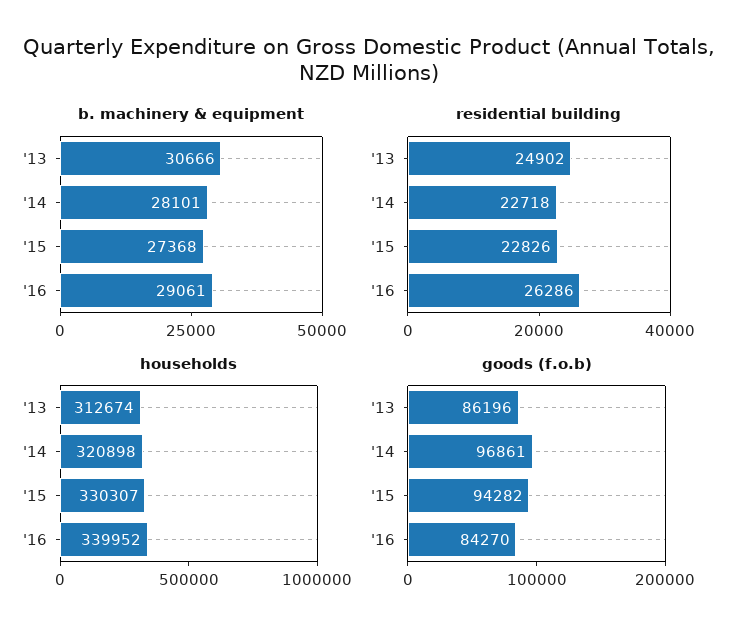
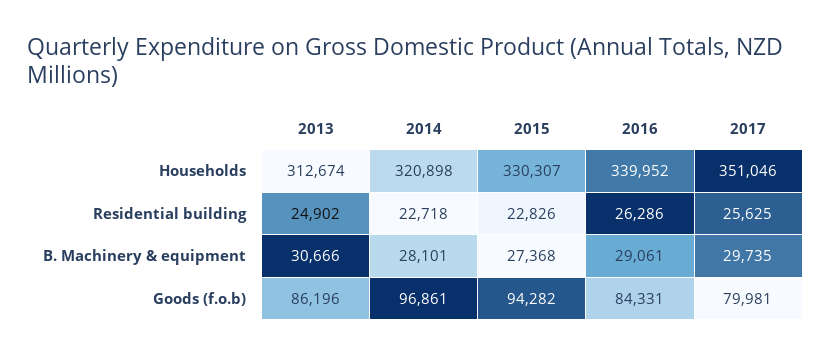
goods (f.o.b), '16: 84270 -> 84331
households, 2017: none -> 351046
residential building, 2017: none -> 25625
b. machinery & equipment, 2017: none -> 29735
goods (f.o.b), 2017: none -> 79981

